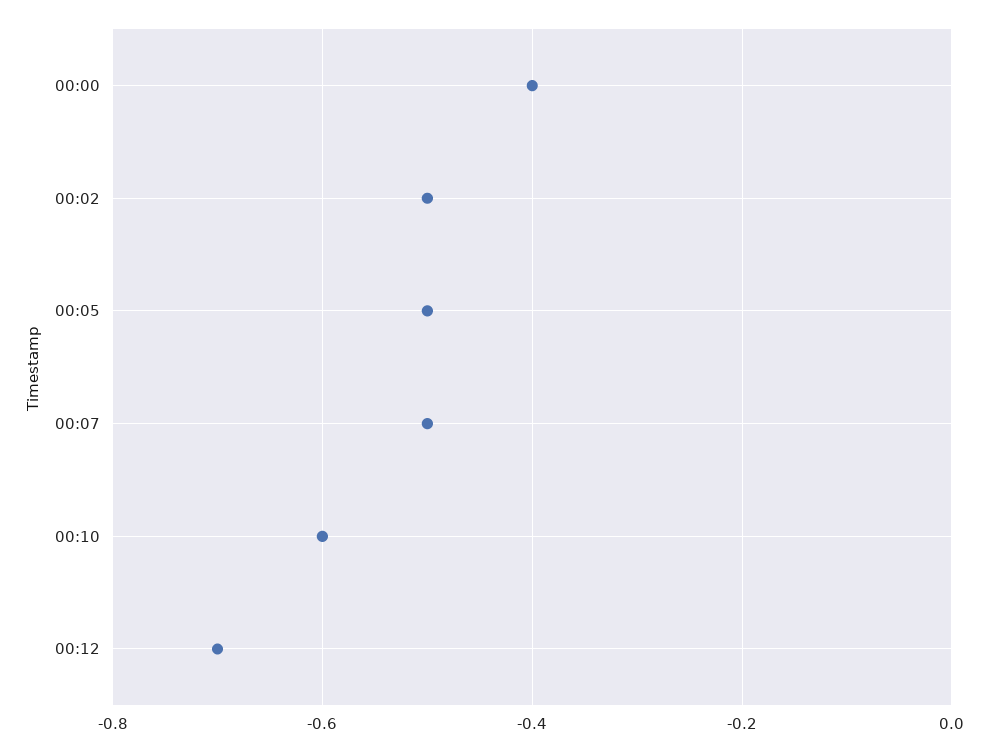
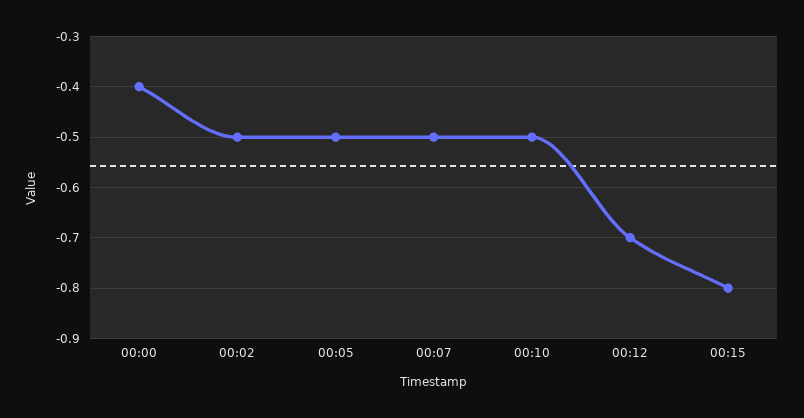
00:10: -0.6 -> -0.5
00:15: none -> -0.8

